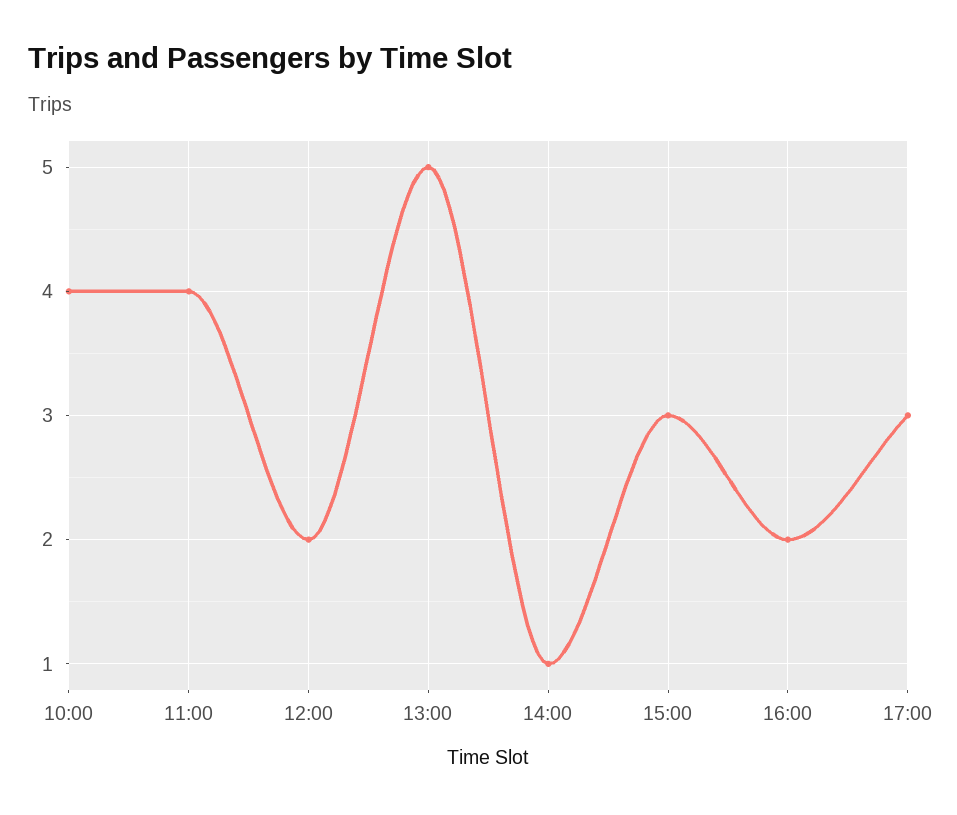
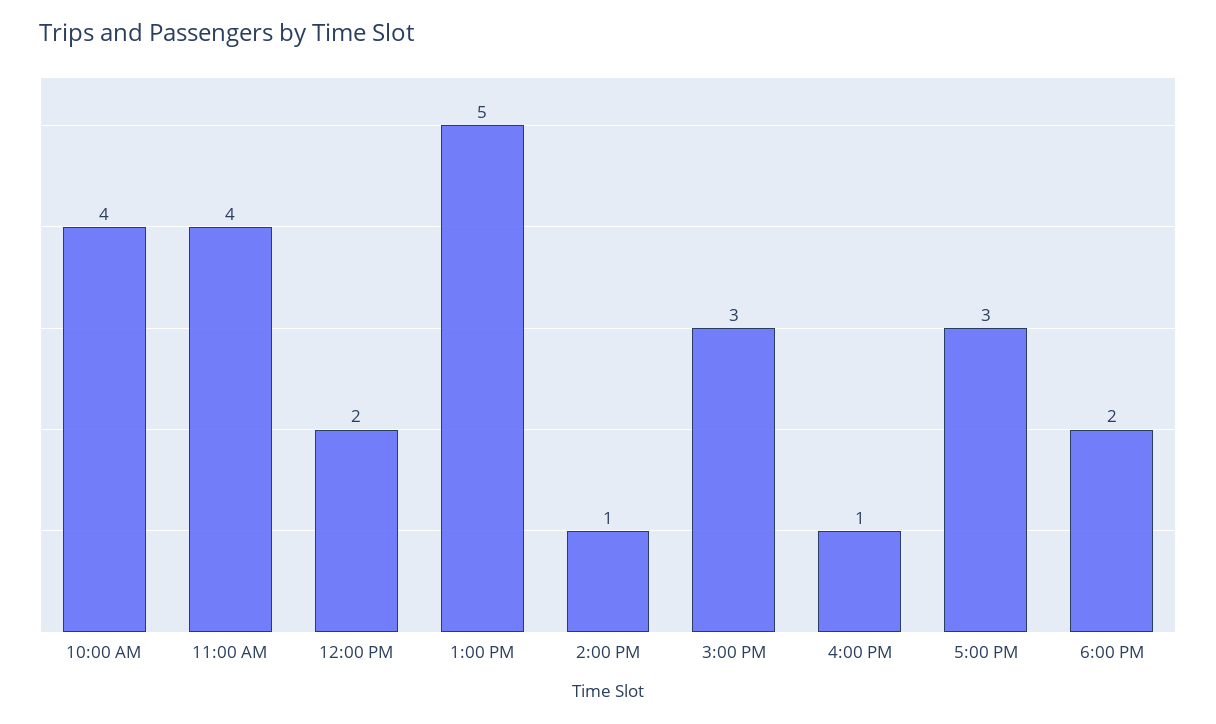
16:00: 2 -> 1
6:00 PM: none -> 2

